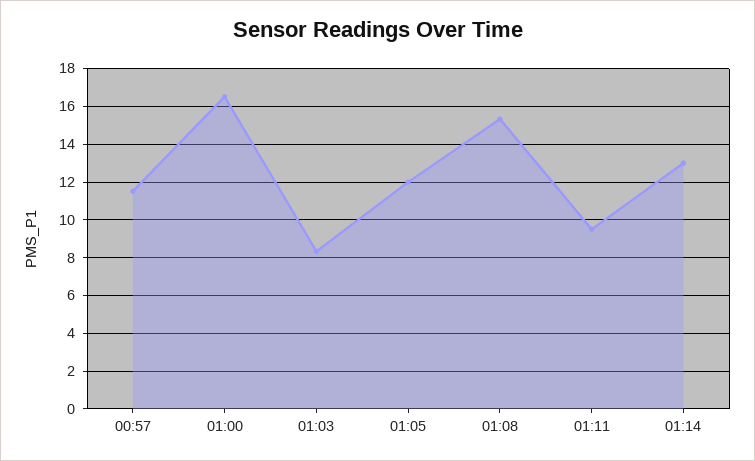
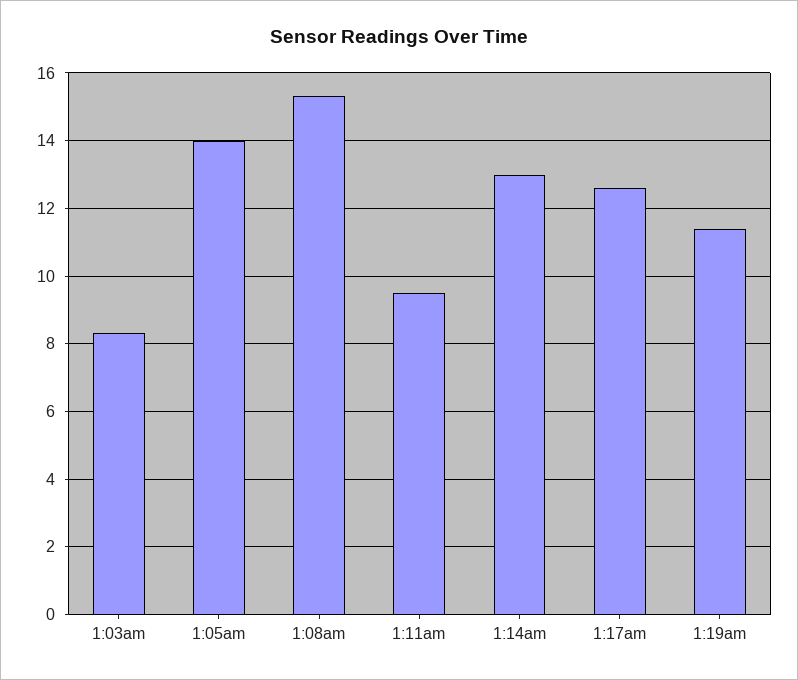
00:57: 11.5 -> none
01:00: 16.5 -> none
01:05: 12 -> 14
1:17am: none -> 12.6
1:19am: none -> 11.4

